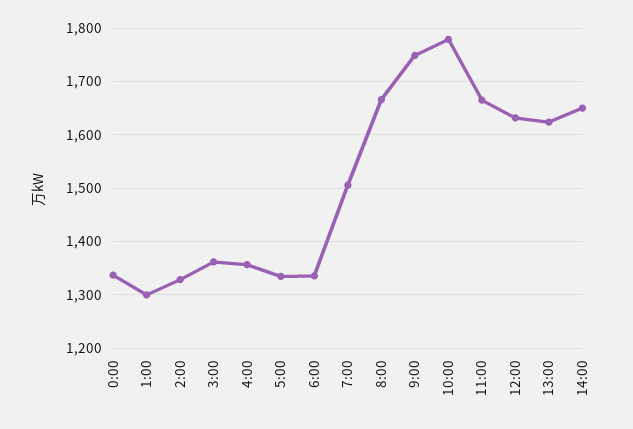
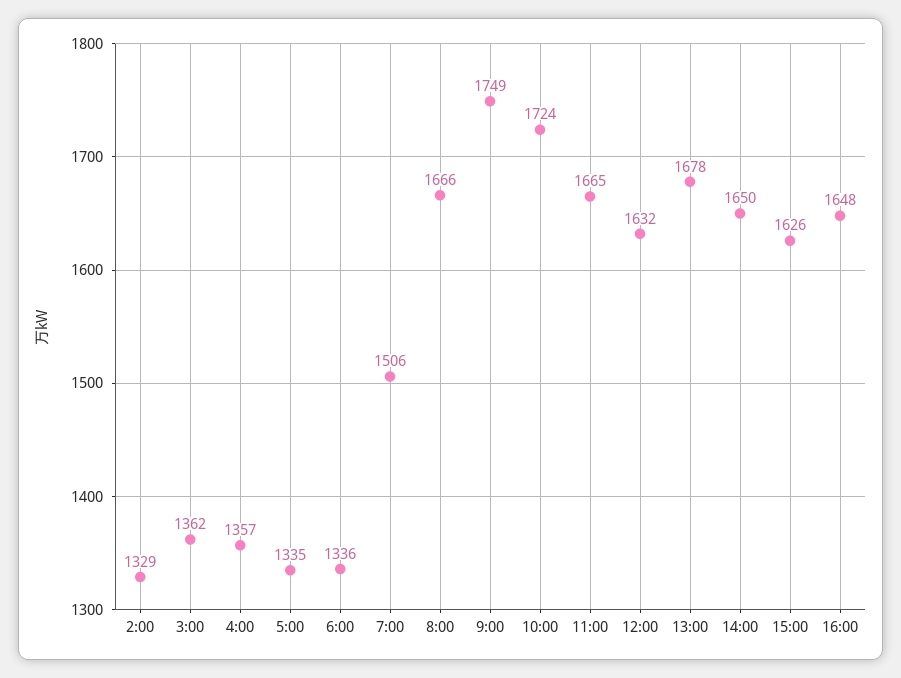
0:00: 1340 -> none
1:00: 1300 -> none
10:00: 1780 -> 1724
13:00: 1620 -> 1678
15:00: none -> 1626
16:00: none -> 1648

